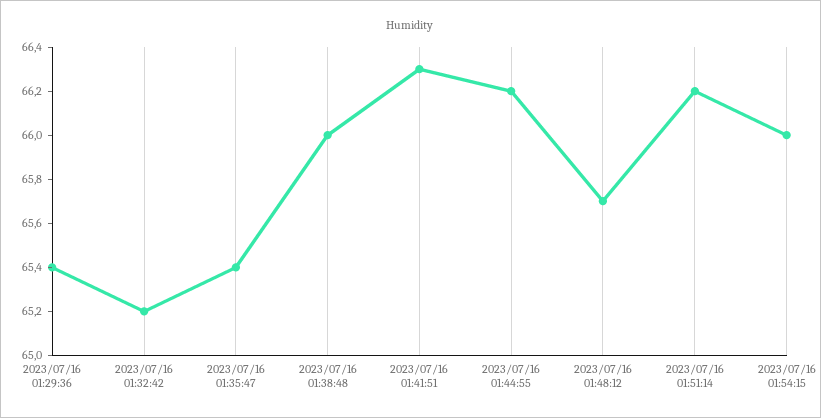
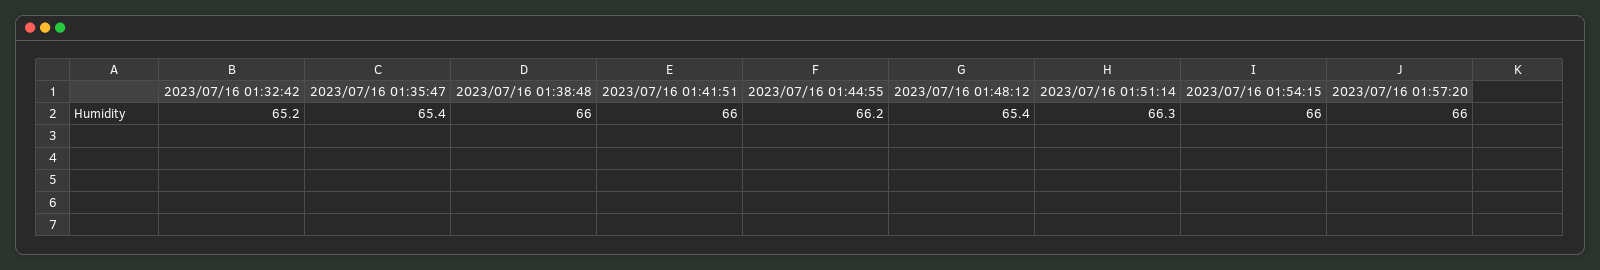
2023/07/16 01:29:36: 65.4 -> none
2023/07/16 01:41:51: 66.3 -> 66
2023/07/16 01:48:12: 65.7 -> 65.4
2023/07/16 01:51:14: 66.2 -> 66.3
2023/07/16 01:57:20: none -> 66

